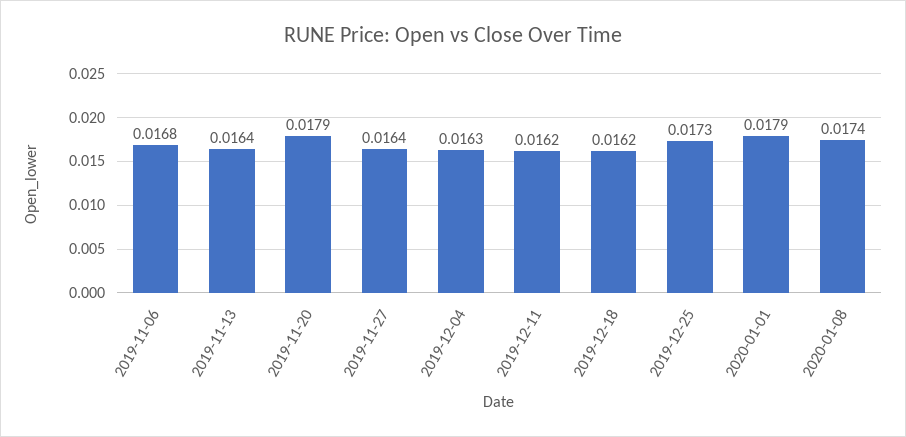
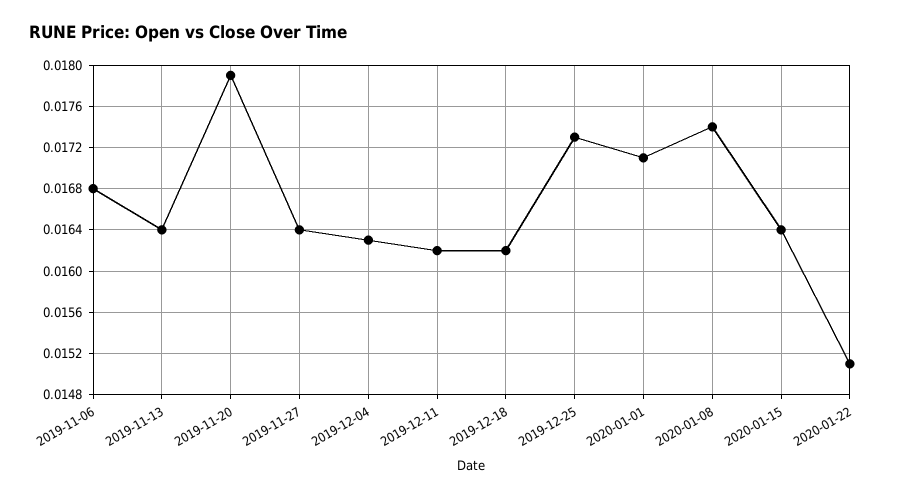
2020-01-01: 0.0179 -> 0.0171
2020-01-15: none -> 0.0164
2020-01-22: none -> 0.0151

